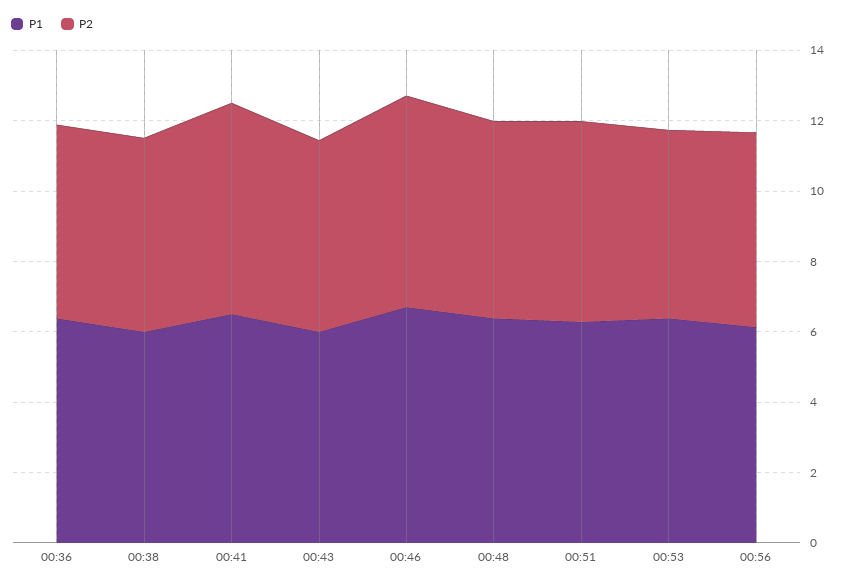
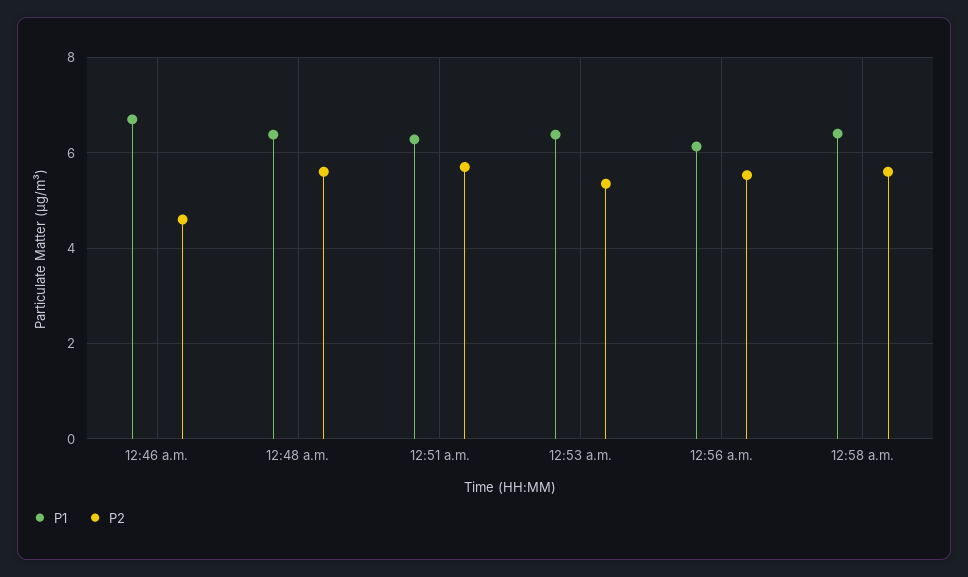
P1, 00:36: 6.5 -> none
P2, 00:36: 5.5 -> none
P1, 00:38: 6 -> none
P2, 00:38: 5.5 -> none
P1, 00:41: 6.5 -> none
P2, 00:41: 6 -> none
P1, 00:43: 6 -> none
P2, 00:43: 5.5 -> none
P2, 00:46: 6 -> 4.6
P1, 12:58 a.m.: none -> 6.4
P2, 12:58 a.m.: none -> 5.6

